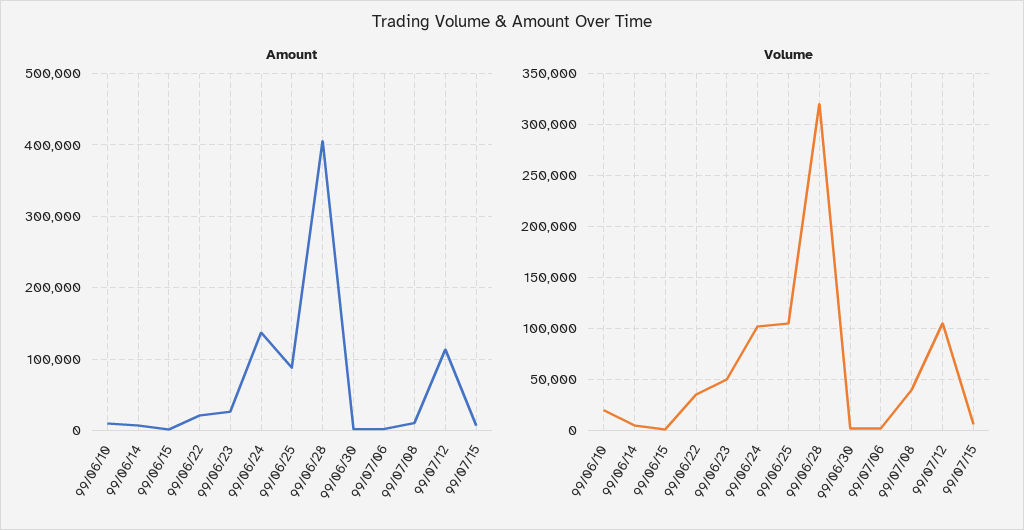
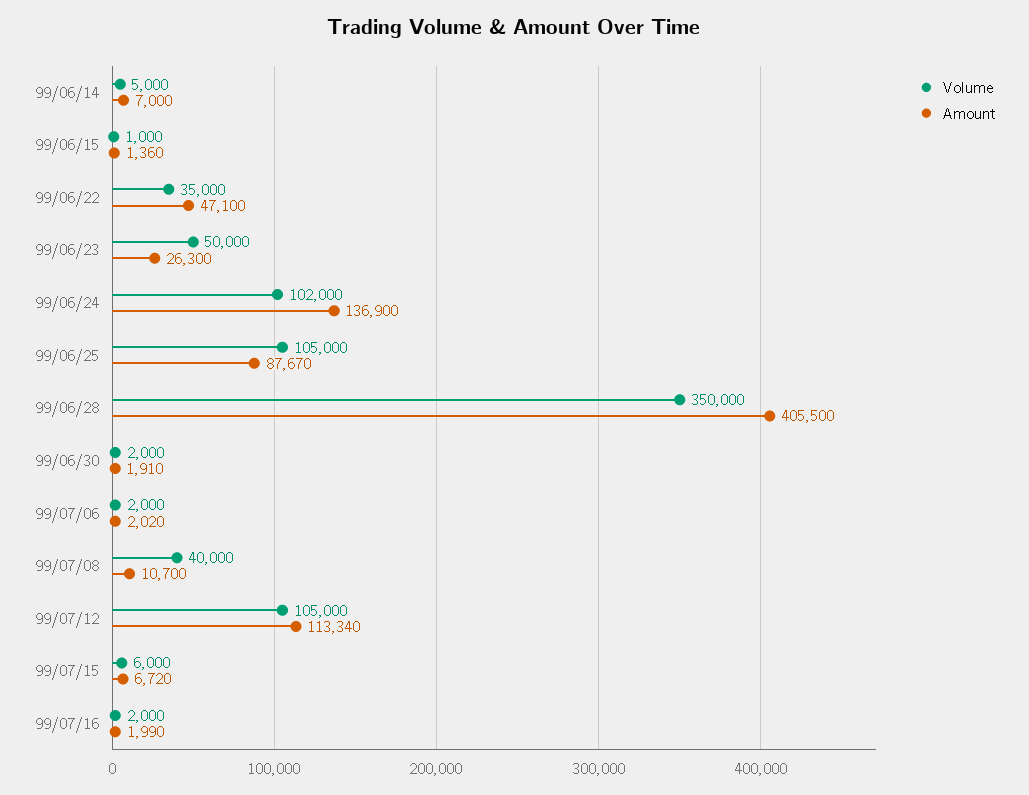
Amount, 99/06/10: 10000 -> none
Amount, 99/06/22: 20000 -> 47100
Volume, 99/06/10: 20000 -> none
Volume, 99/06/28: 320000 -> 350000
Volume, 99/07/16: none -> 2000
Amount, 99/07/16: none -> 1990

